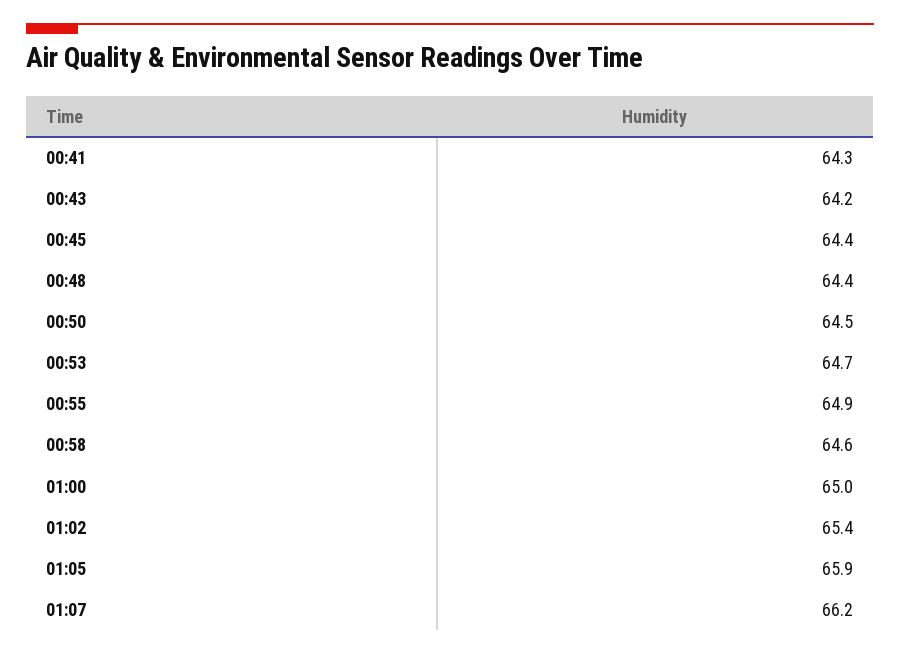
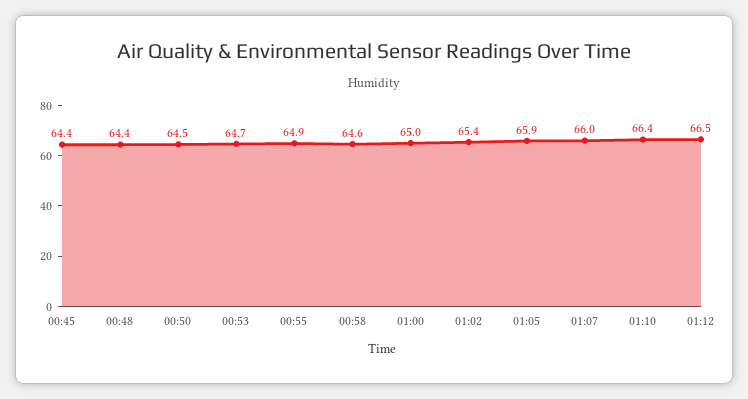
00:41: 64.3 -> none
00:43: 64.2 -> none
01:07: 66.2 -> 66
01:10: none -> 66.4
01:12: none -> 66.5

